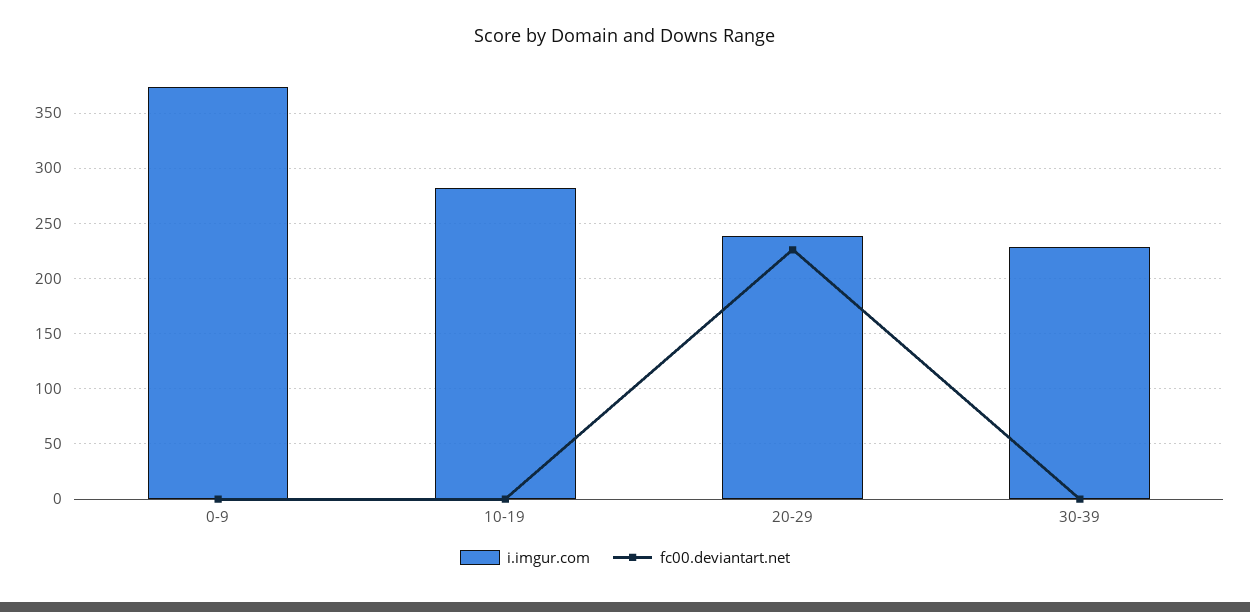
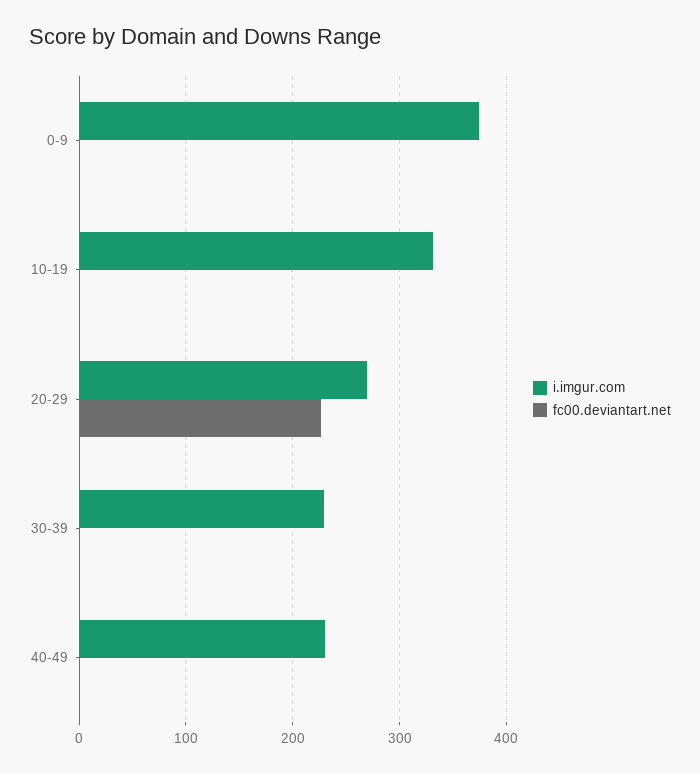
i.imgur.com, 10-19: 280 -> 330
i.imgur.com, 20-29: 240 -> 270
i.imgur.com, 40-49: none -> 230
fc00.deviantart.net, 40-49: none -> 0

